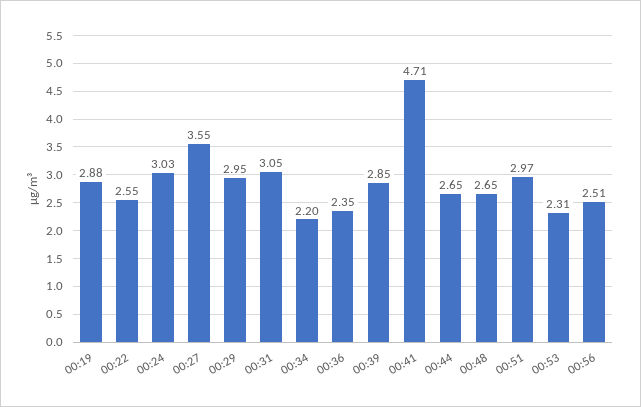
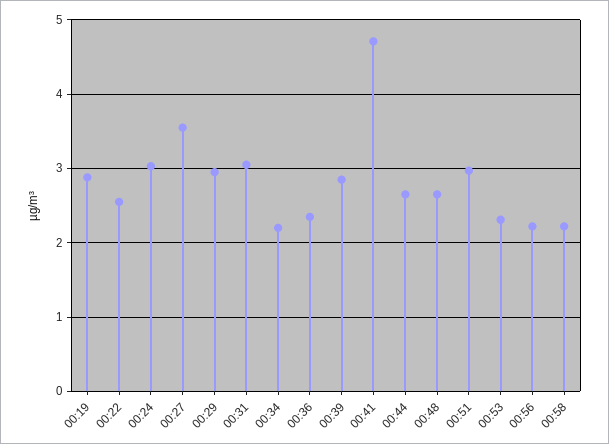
00:56: 2.51 -> 2.2
00:58: none -> 2.2

